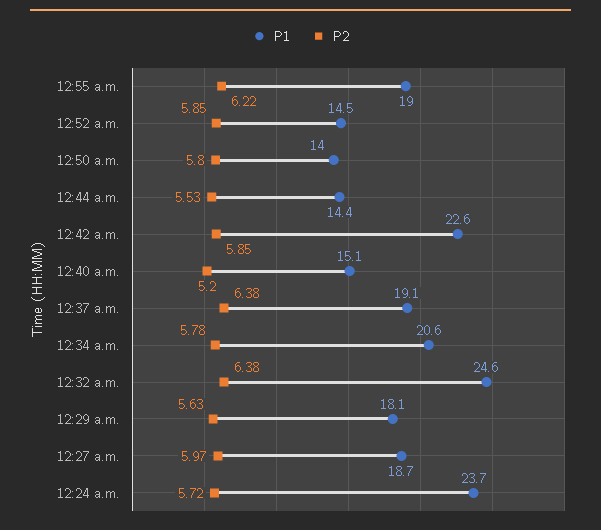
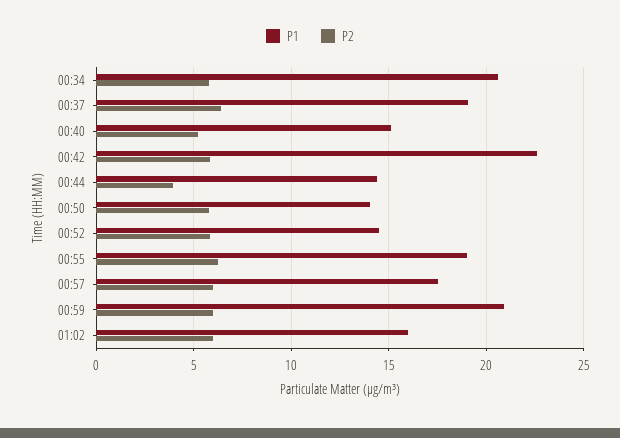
P2, 12:44 a.m.: 5.53 -> 4
P1, 12:32 a.m.: 24.6 -> none
P2, 12:32 a.m.: 6.38 -> none
P1, 12:29 a.m.: 18.1 -> none
P2, 12:29 a.m.: 5.63 -> none
P1, 12:27 a.m.: 18.7 -> none
P2, 12:27 a.m.: 5.97 -> none
P1, 12:24 a.m.: 23.7 -> none
P2, 12:24 a.m.: 5.72 -> none
P1, 00:57: none -> 17.5
P2, 00:57: none -> 6
P1, 00:59: none -> 21
P2, 00:59: none -> 6
P1, 01:02: none -> 16
P2, 01:02: none -> 6

